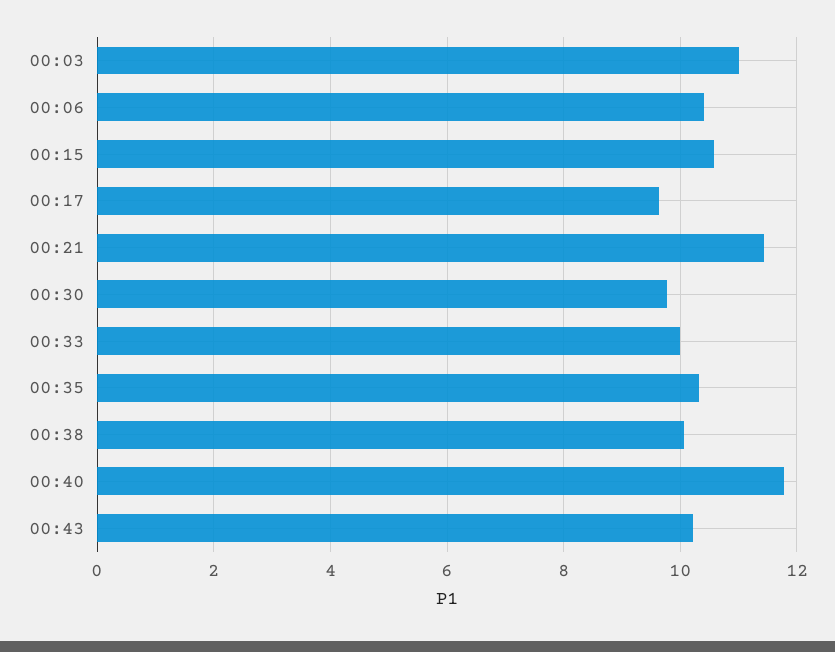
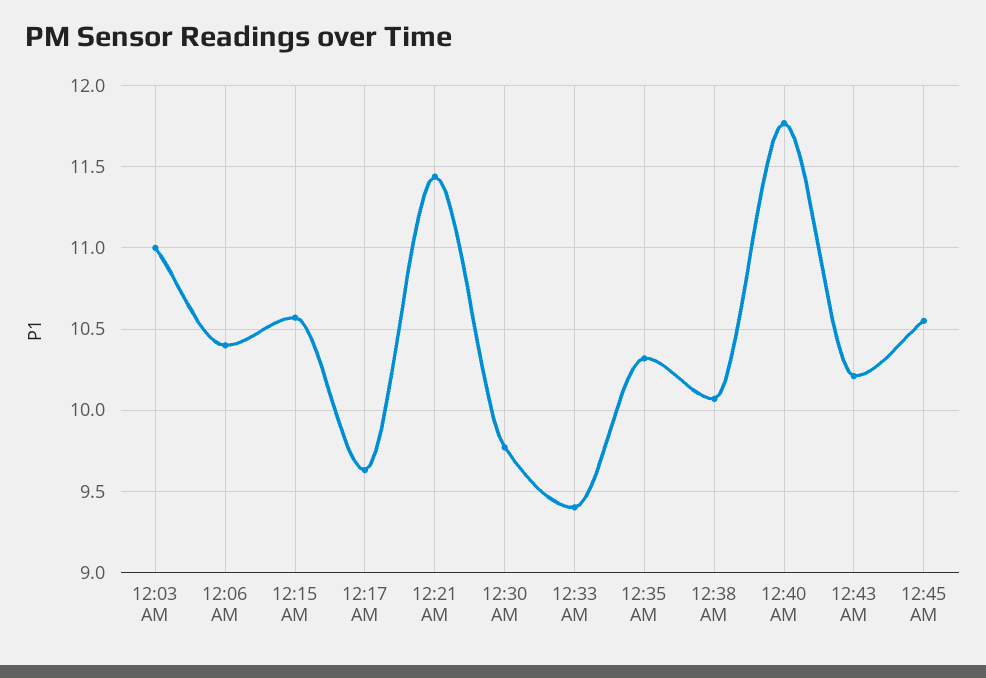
00:33: 10 -> 9.4
12:45 AM: none -> 10.55

